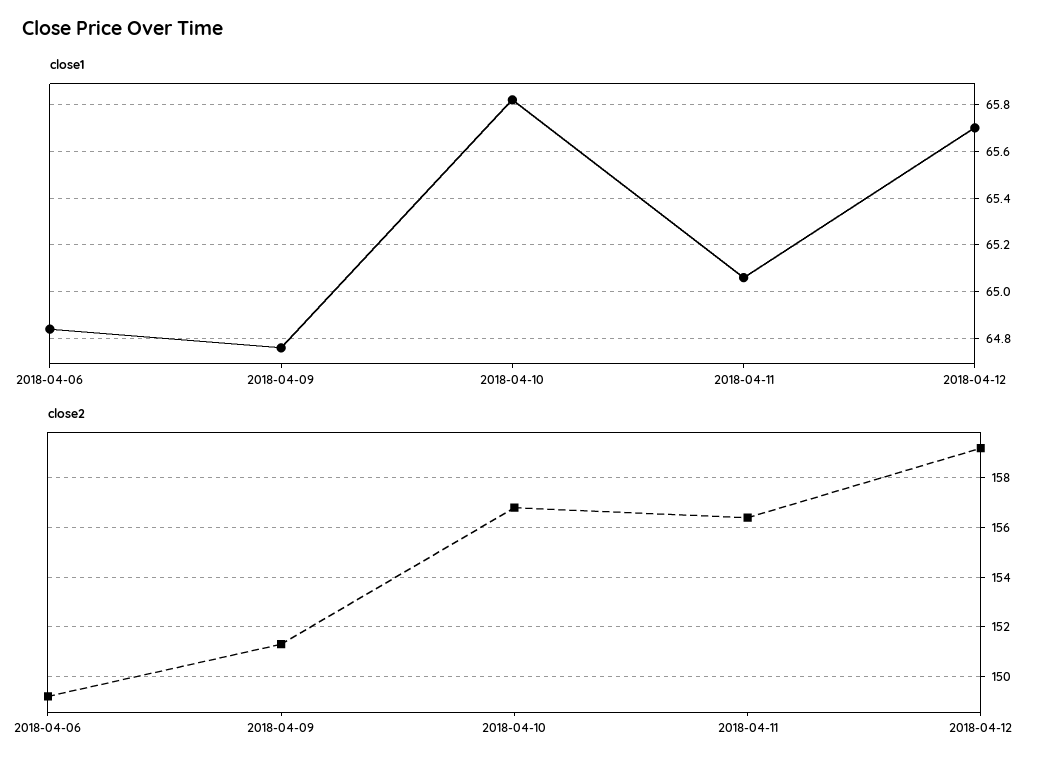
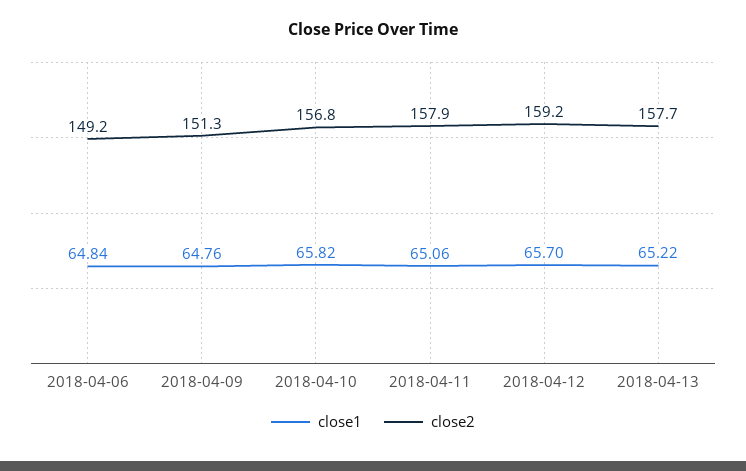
close2, 2018-04-11: 156.5 -> 157.9
close1, 2018-04-13: none -> 65.22
close2, 2018-04-13: none -> 157.7

